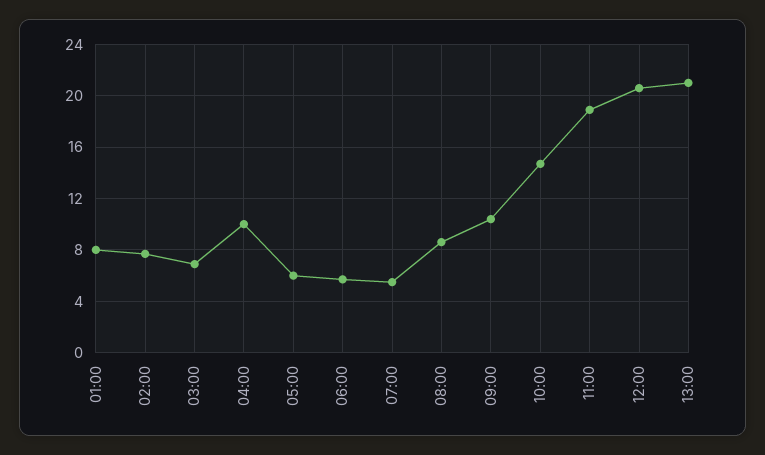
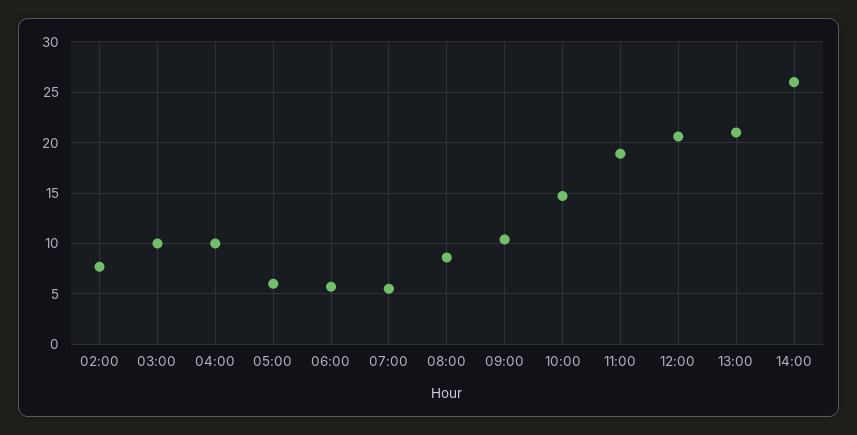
01:00: 8 -> none
03:00: 7 -> 10
14:00: none -> 26

